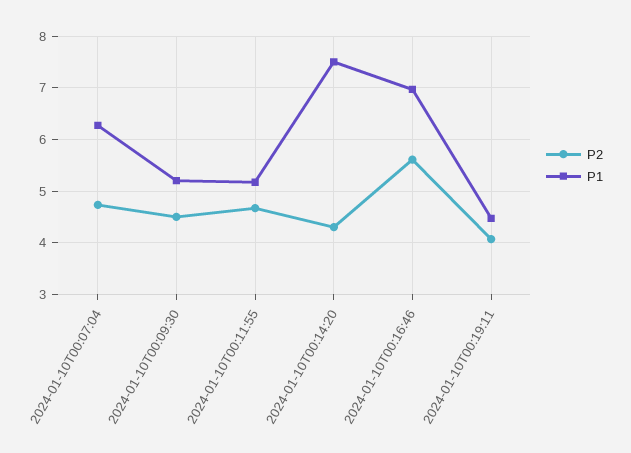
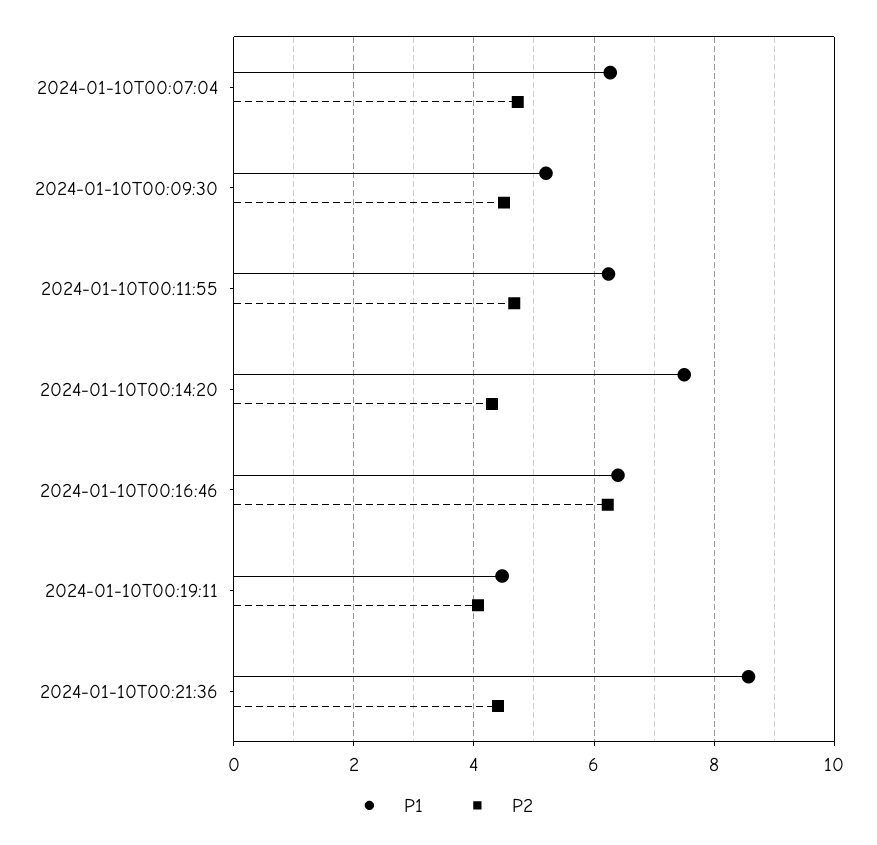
P1, 2024-01-10T00:11:55: 5.2 -> 6.2
P2, 2024-01-10T00:16:46: 5.6 -> 6.2
P1, 2024-01-10T00:16:46: 7 -> 6.4
P1, 2024-01-10T00:21:36: none -> 8.6
P2, 2024-01-10T00:21:36: none -> 4.4

